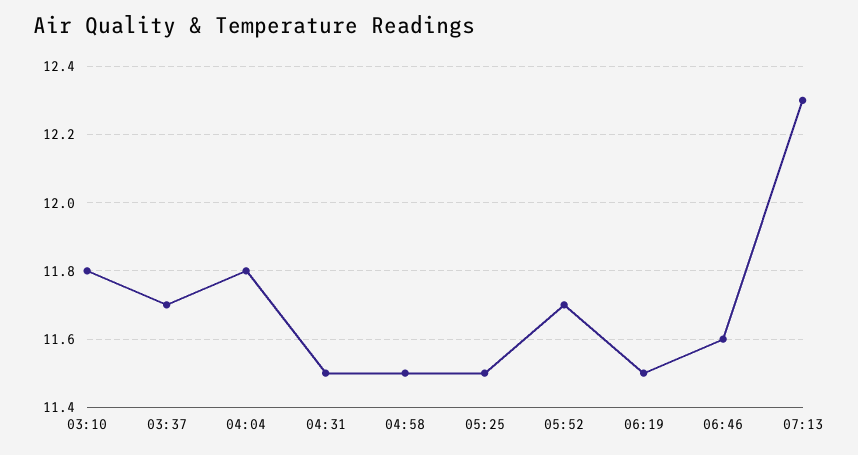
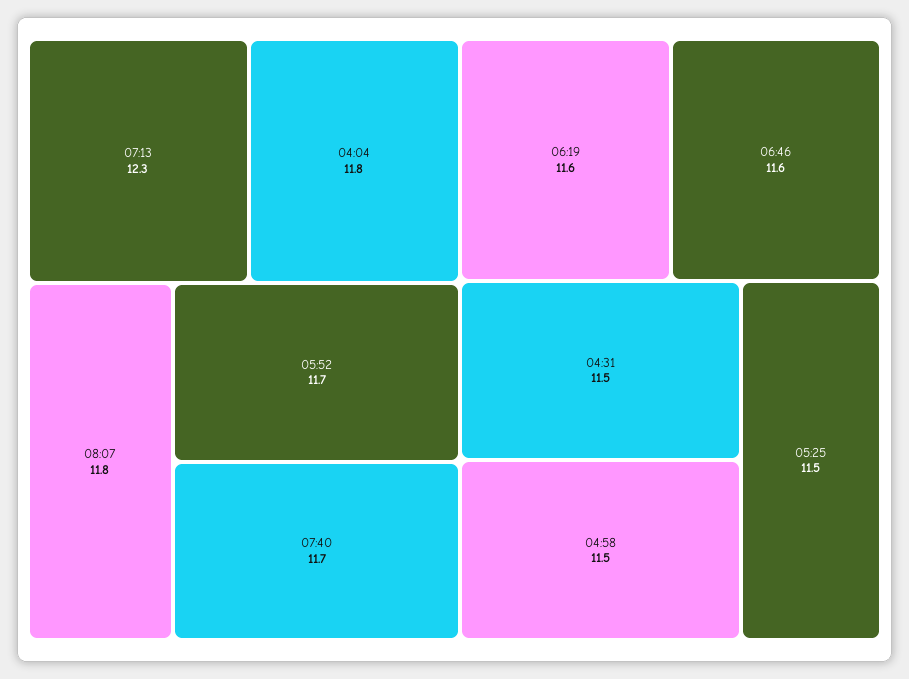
03:10: 11.8 -> none
03:37: 11.7 -> none
06:19: 11.5 -> 11.6
08:07: none -> 11.8
07:40: none -> 11.7

